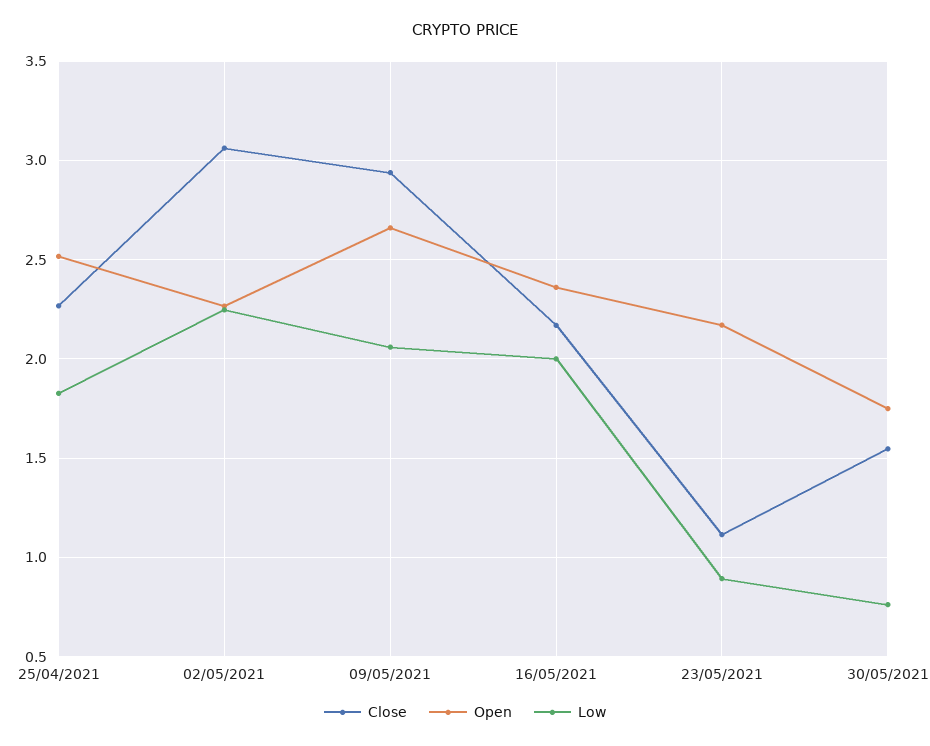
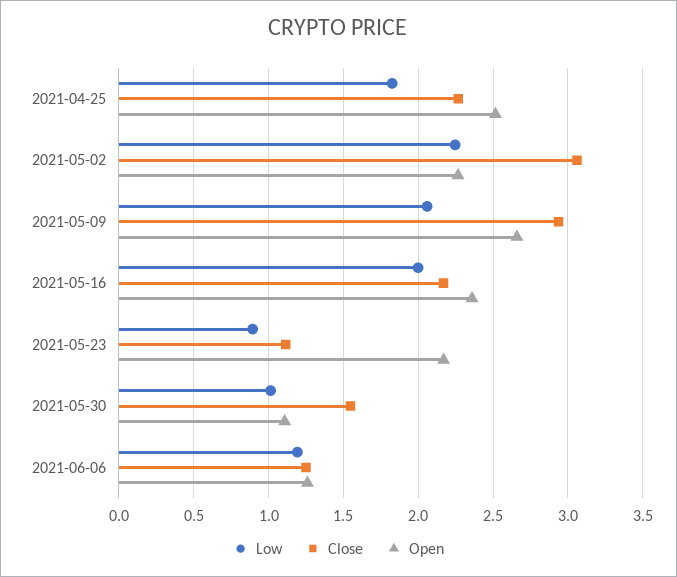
Open, 30/05/2021: 1.75 -> 1.1
Low, 30/05/2021: 0.75 -> 1
Low, 2021-06-06: none -> 1.2
Close, 2021-06-06: none -> 1.25
Open, 2021-06-06: none -> 1.25

